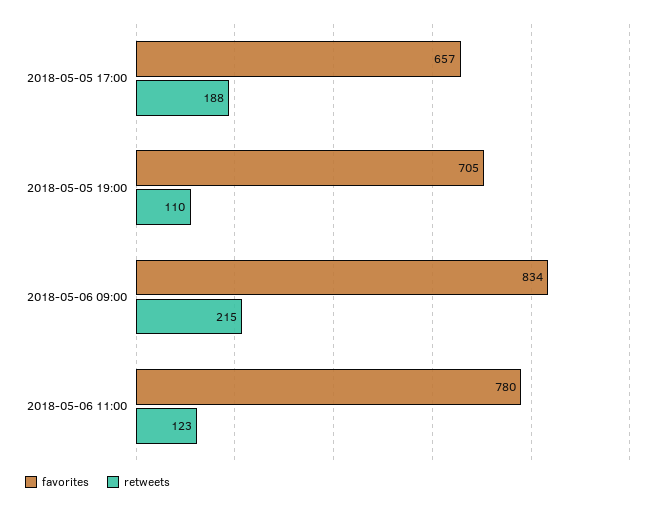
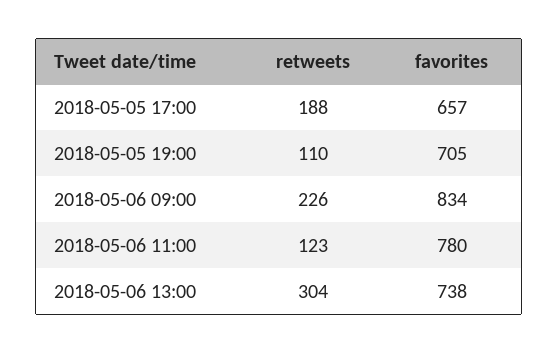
retweets, 2018-05-06 09:00: 215 -> 226
retweets, 2018-05-06 13:00: none -> 304
favorites, 2018-05-06 13:00: none -> 738

